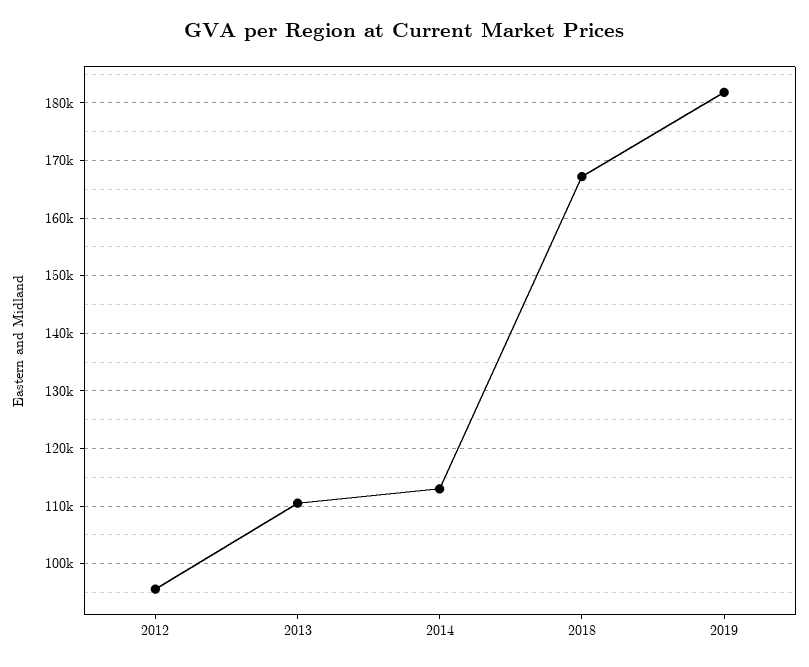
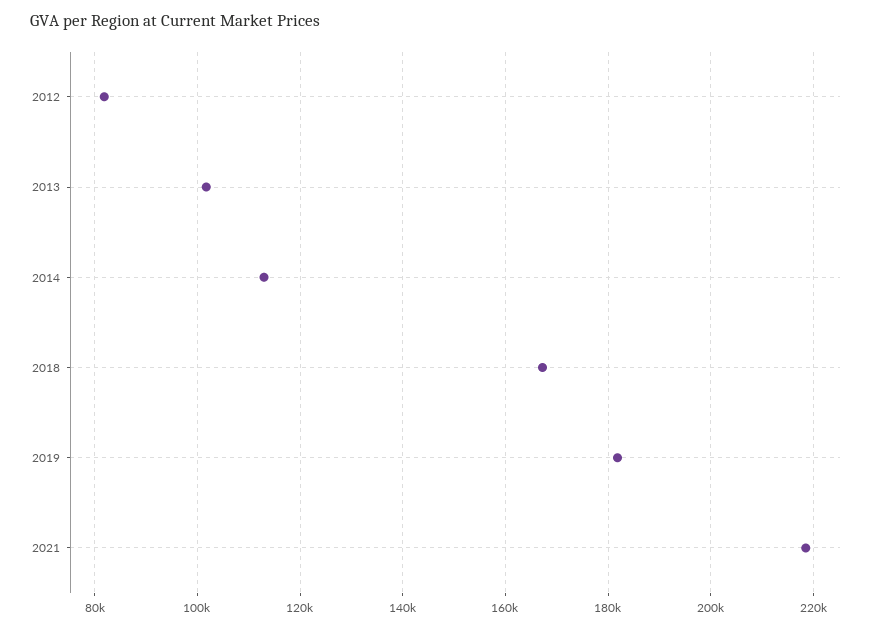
2012: 96000 -> 82000
2013: 110000 -> 102000
2021: none -> 218000

